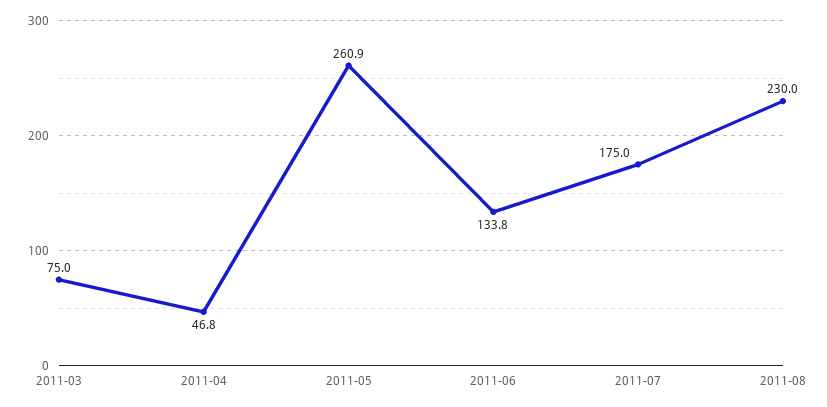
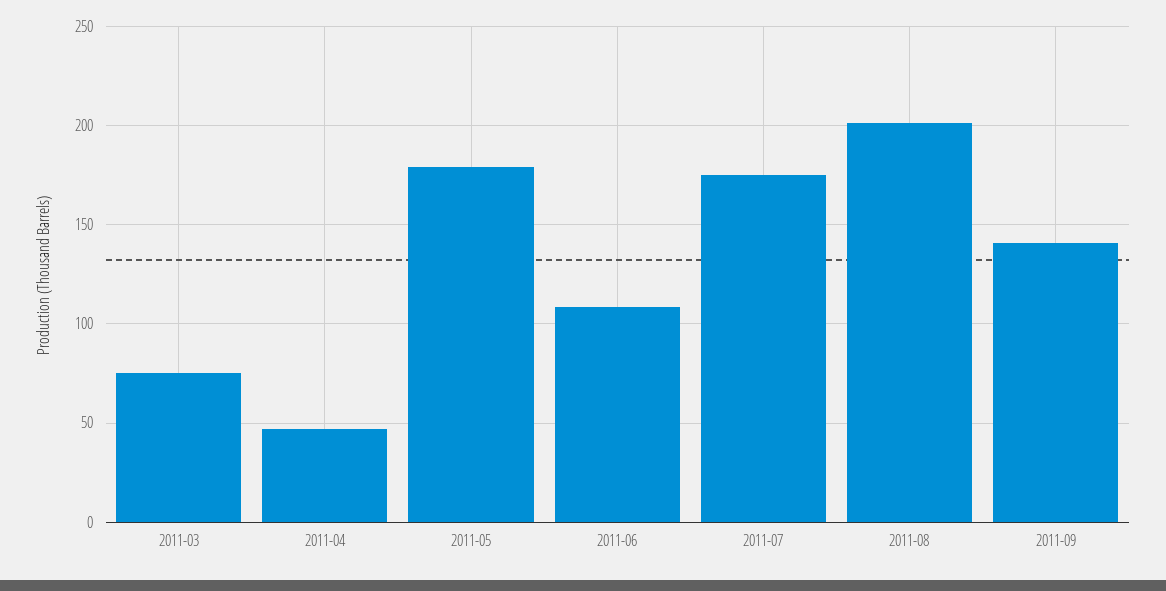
2011-05: 260.9 -> 180
2011-06: 133.8 -> 110
2011-08: 230 -> 200
2011-09: none -> 140

